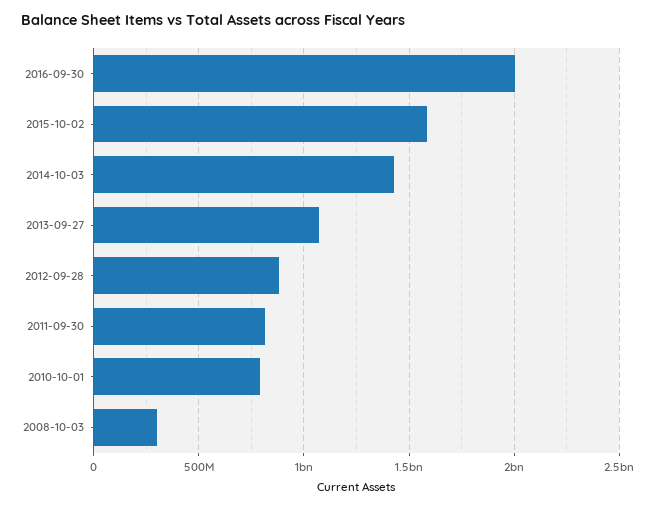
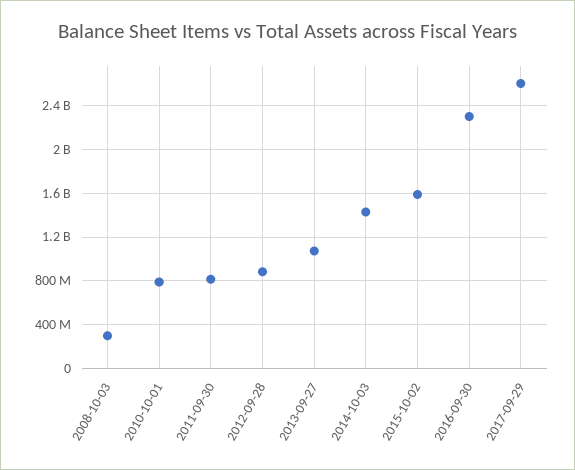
2016-09-30: 2000000000 -> 2300000000
2017-09-29: none -> 2600000000

